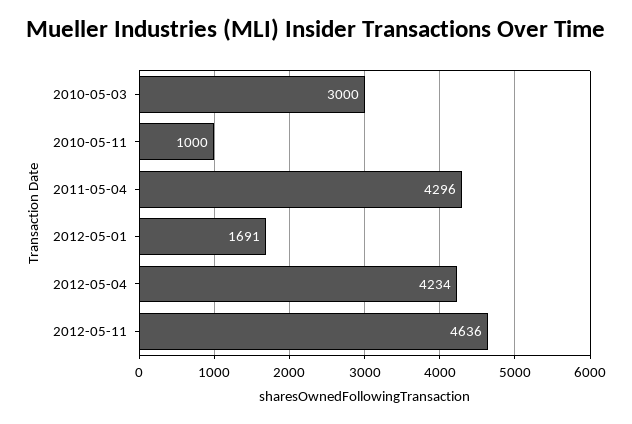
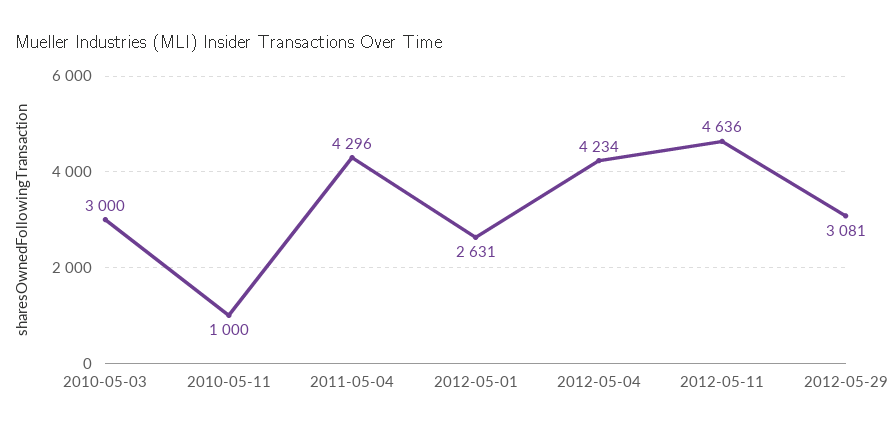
2012-05-01: 1691 -> 2631
2012-05-29: none -> 3081

